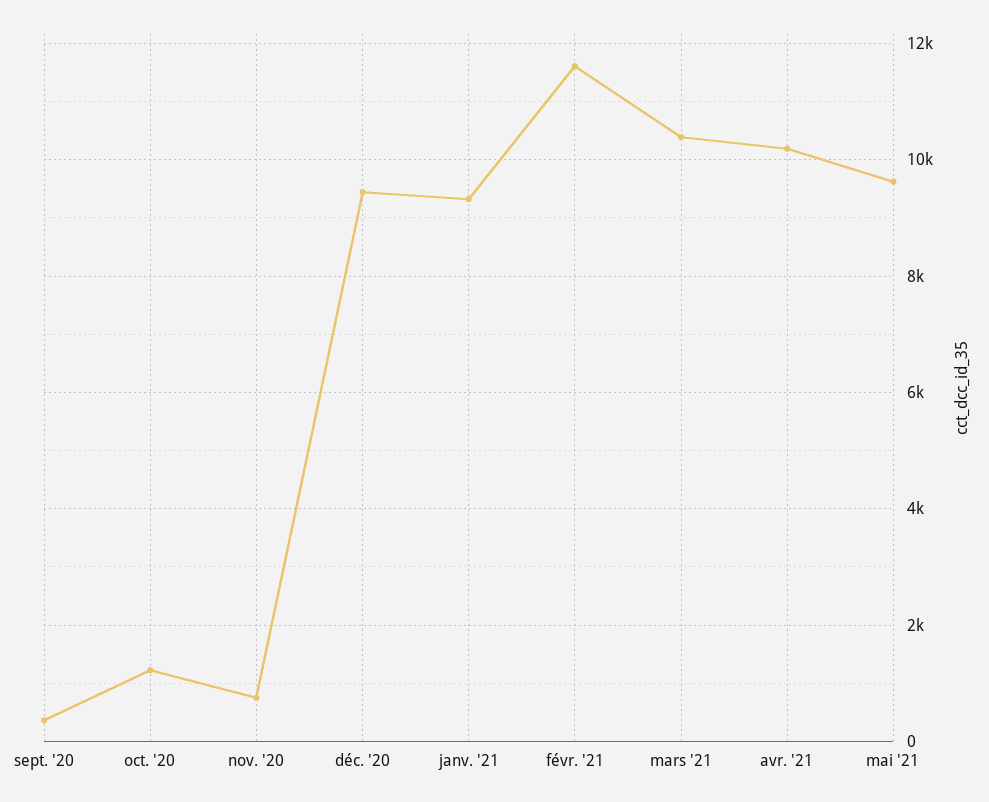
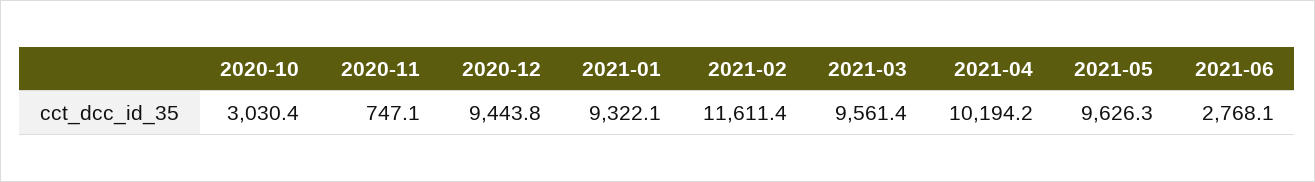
sept. '20: 400 -> none
oct. '20: 1200 -> 3030.4
mars '21: 10400 -> 9561.4
2021-06: none -> 2768.1

